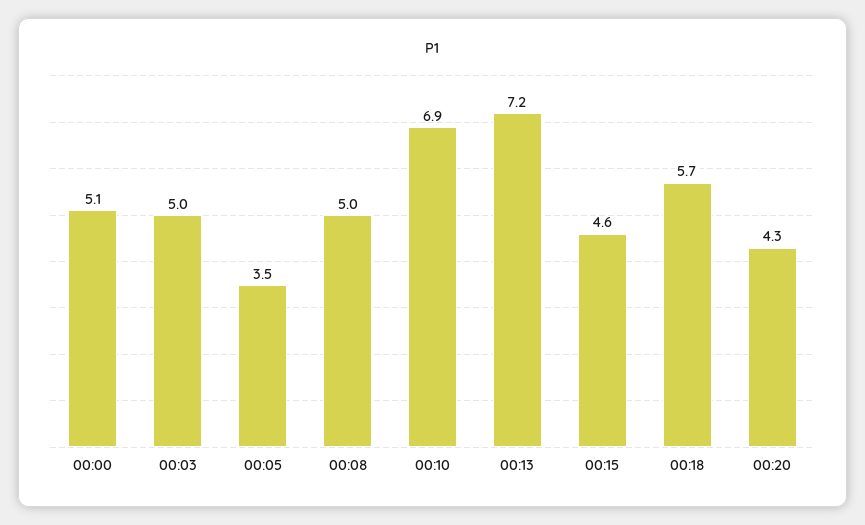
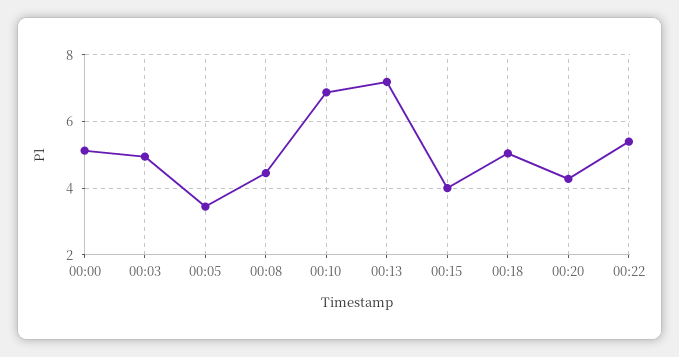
00:08: 5 -> 4.4
00:15: 4.6 -> 4
00:18: 5.7 -> 5
00:22: none -> 5.4

